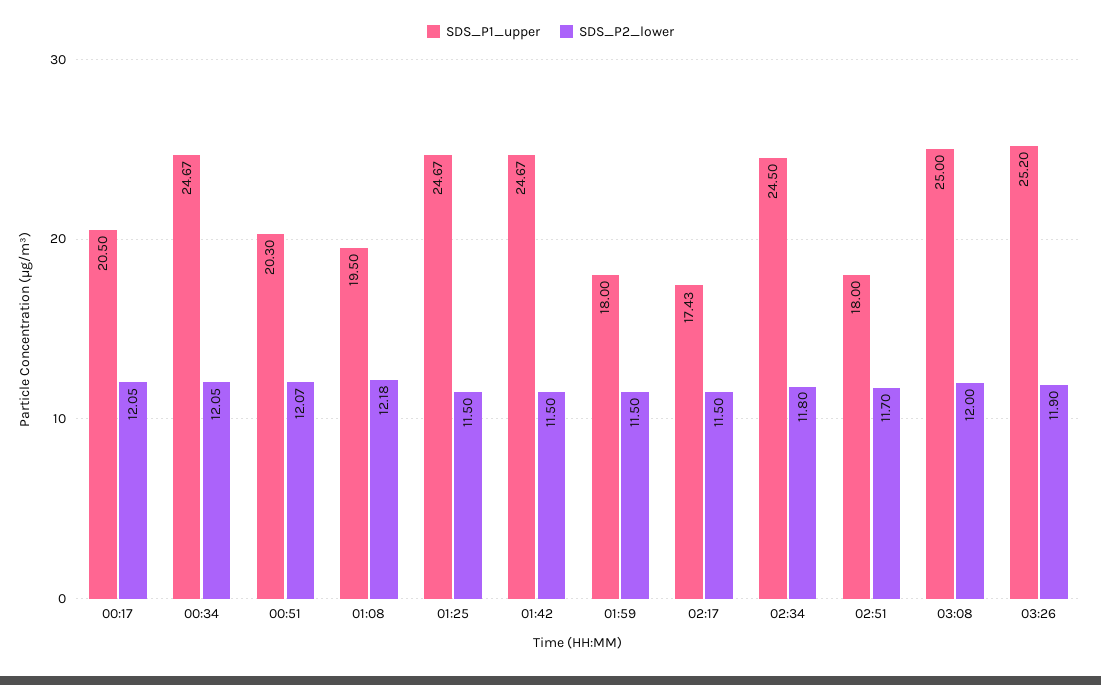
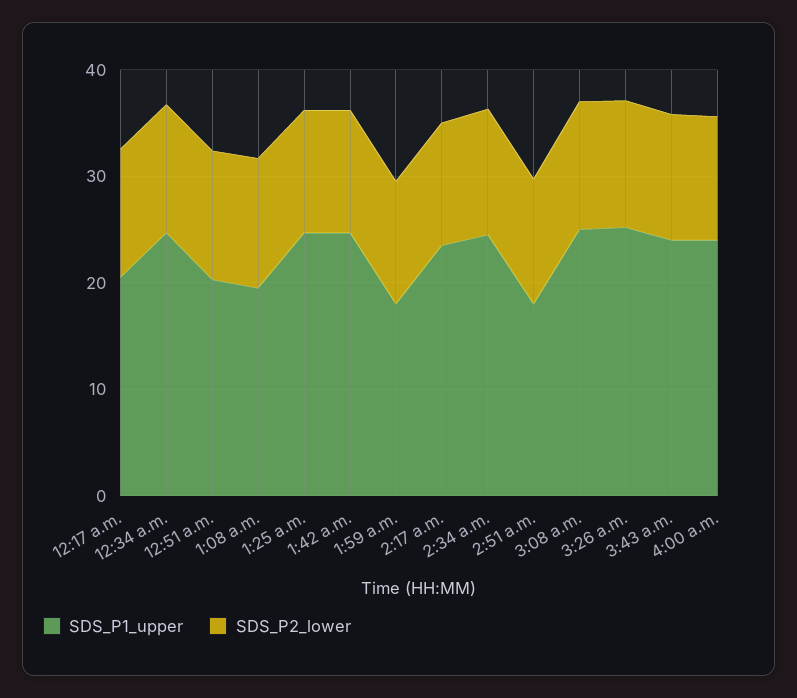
SDS_P1_upper, 02:17: 17.43 -> 24
SDS_P1_upper, 3:43 a.m.: none -> 24
SDS_P2_lower, 3:43 a.m.: none -> 12
SDS_P1_upper, 4:00 a.m.: none -> 24
SDS_P2_lower, 4:00 a.m.: none -> 12

